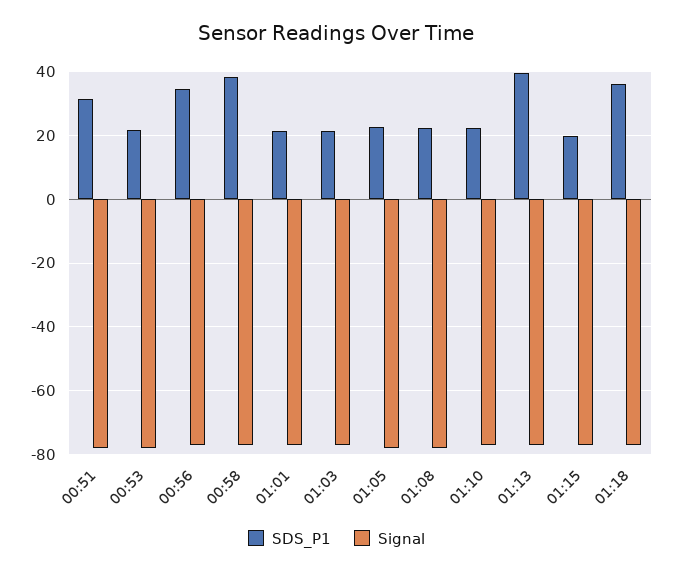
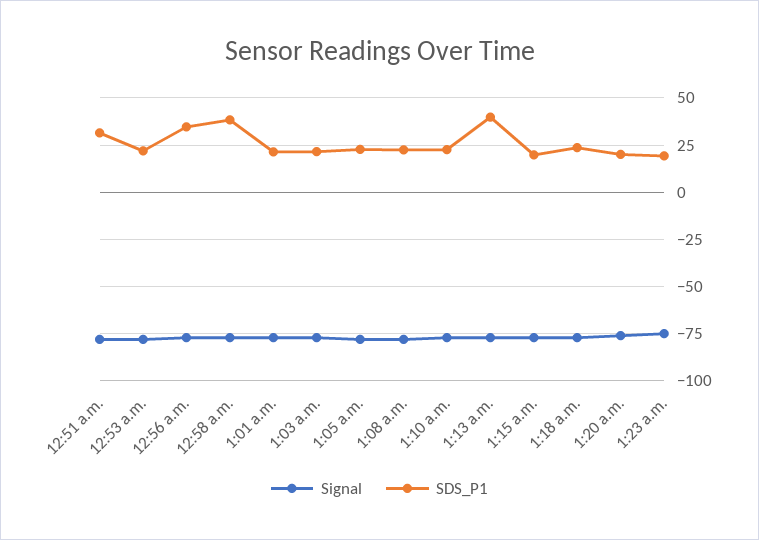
SDS_P1, 01:18: 36 -> 25
Signal, 1:20 a.m.: none -> -75
SDS_P1, 1:20 a.m.: none -> 20
Signal, 1:23 a.m.: none -> -75
SDS_P1, 1:23 a.m.: none -> 20

